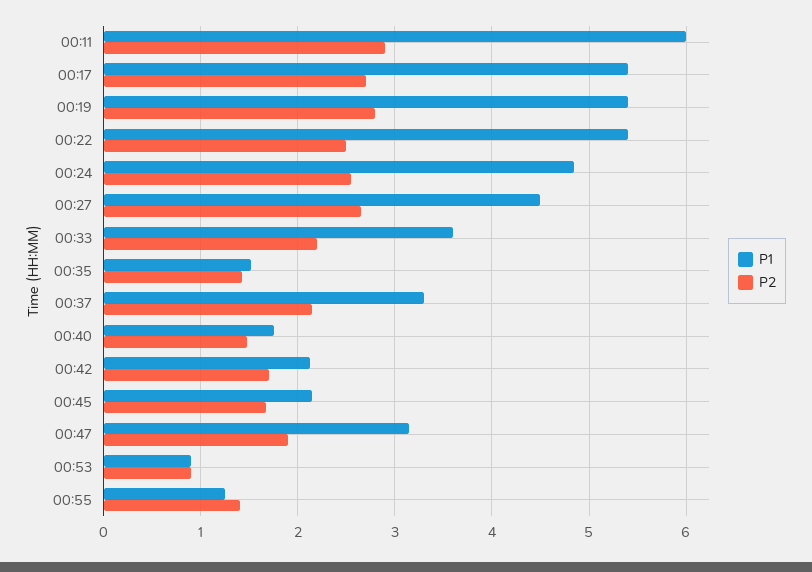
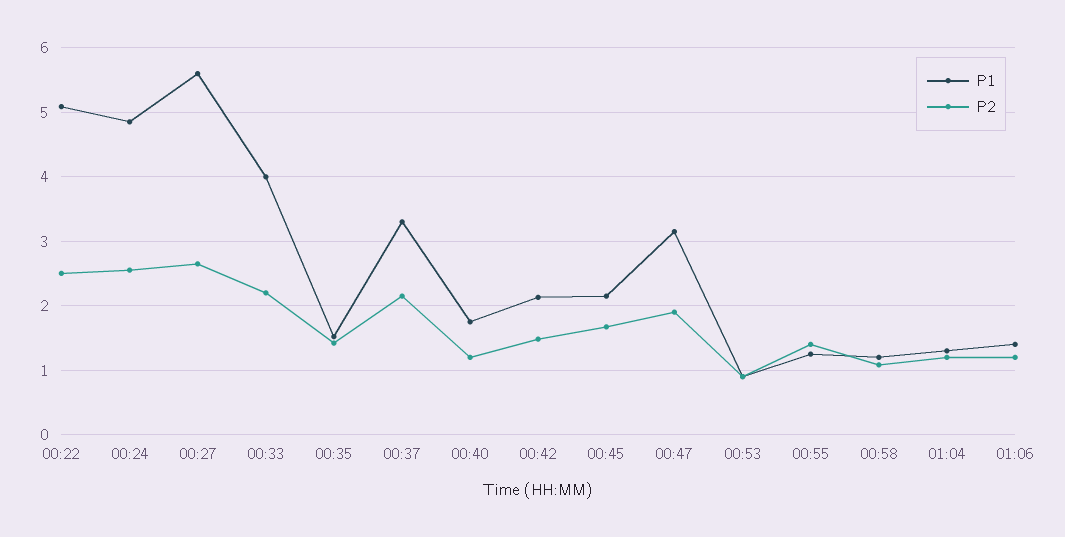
P1, 00:11: 6 -> none
P2, 00:11: 2.9 -> none
P1, 00:17: 5.4 -> none
P2, 00:17: 2.7 -> none
P1, 00:19: 5.4 -> none
P2, 00:19: 2.8 -> none
P1, 00:22: 5.4 -> 5.1
P1, 00:27: 4.5 -> 5.6
P1, 00:33: 3.6 -> 4
P2, 00:40: 1.5 -> 1.2
P2, 00:42: 1.7 -> 1.5
P1, 00:58: none -> 1.2
P2, 00:58: none -> 1.1
P1, 01:04: none -> 1.3
P2, 01:04: none -> 1.2
P1, 01:06: none -> 1.4
P2, 01:06: none -> 1.2

